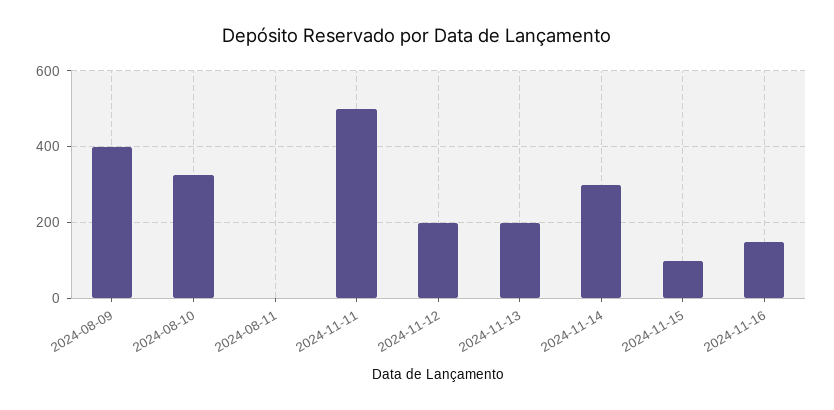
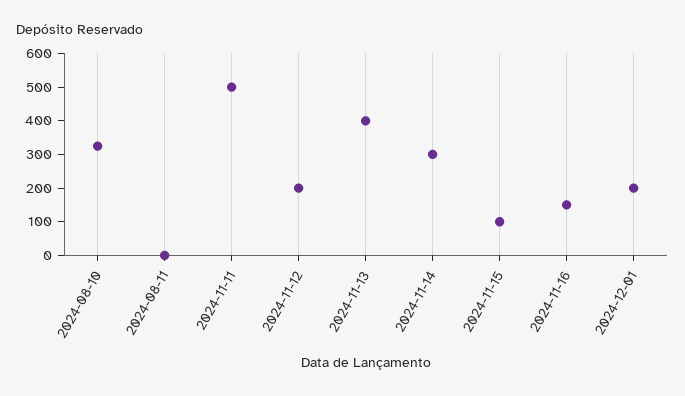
2024-08-09: 400 -> none
2024-11-13: 200 -> 400
2024-12-01: none -> 200

